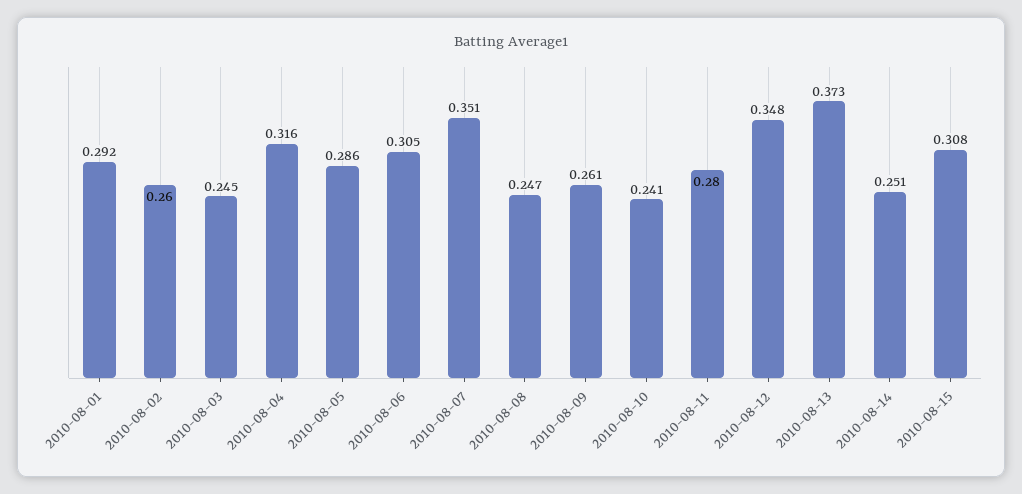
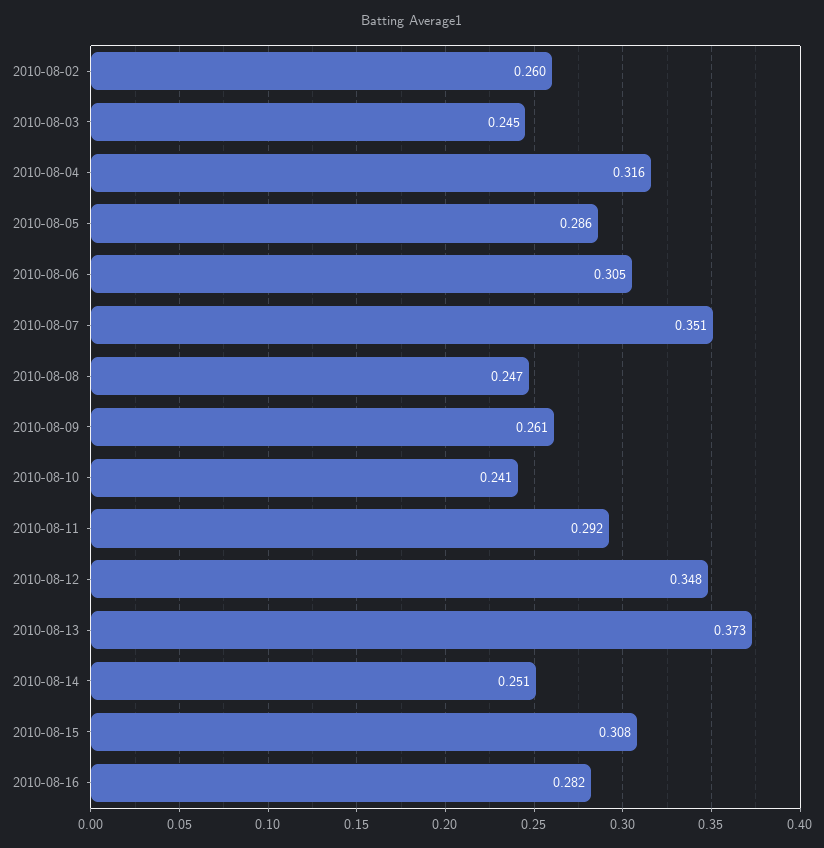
2010-08-01: 0.292 -> none
2010-08-11: 0.28 -> 0.292
2010-08-16: none -> 0.282

